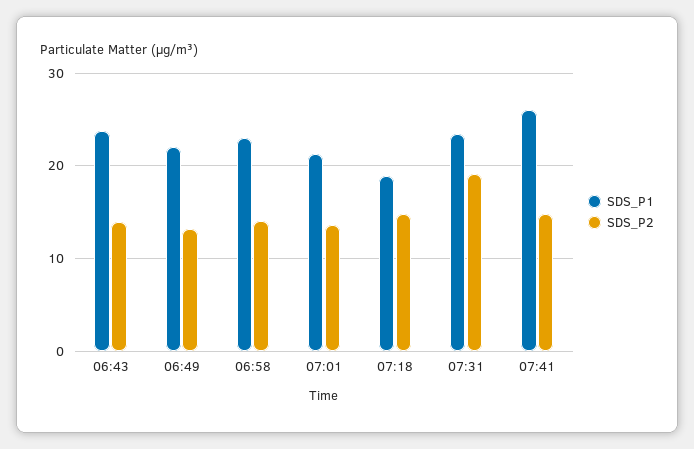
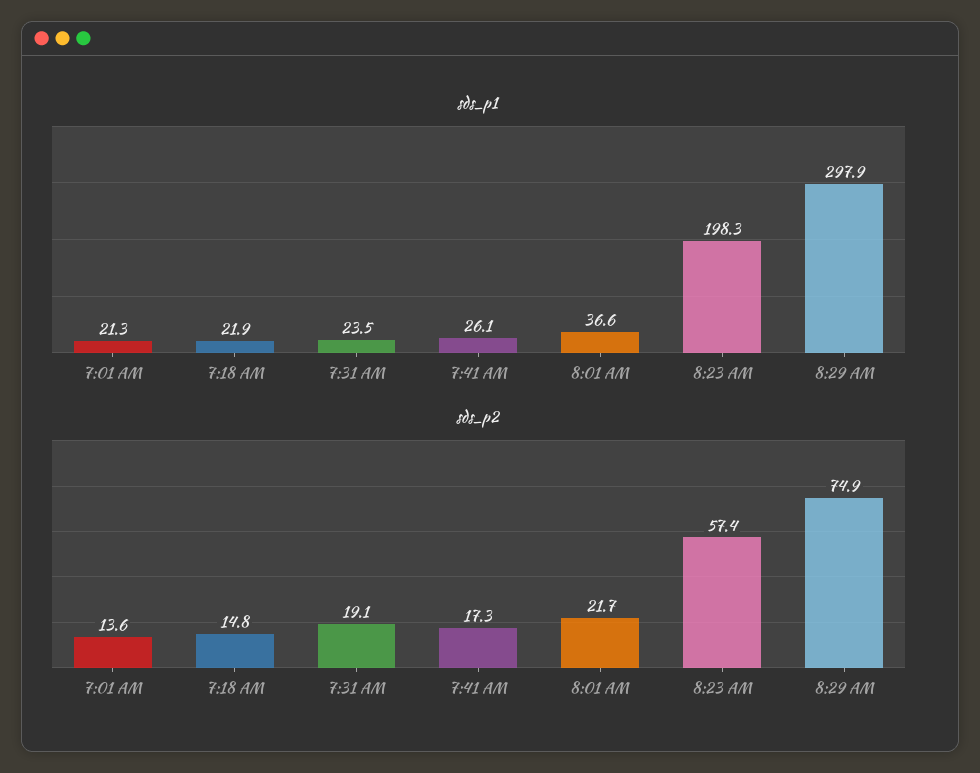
SDS_P1, 06:43: 24 -> none
SDS_P2, 06:43: 14 -> none
SDS_P1, 06:49: 22 -> none
SDS_P2, 06:49: 13 -> none
SDS_P1, 06:58: 23 -> none
SDS_P2, 06:58: 14 -> none
SDS_P1, 07:18: 19 -> 21.9
SDS_P2, 07:41: 15 -> 17.3
SDS_P1, 8:01 AM: none -> 36.6
SDS_P1, 8:23 AM: none -> 198.3
SDS_P1, 8:29 AM: none -> 297.9
SDS_P2, 8:01 AM: none -> 21.7
SDS_P2, 8:23 AM: none -> 57.4
SDS_P2, 8:29 AM: none -> 74.9

